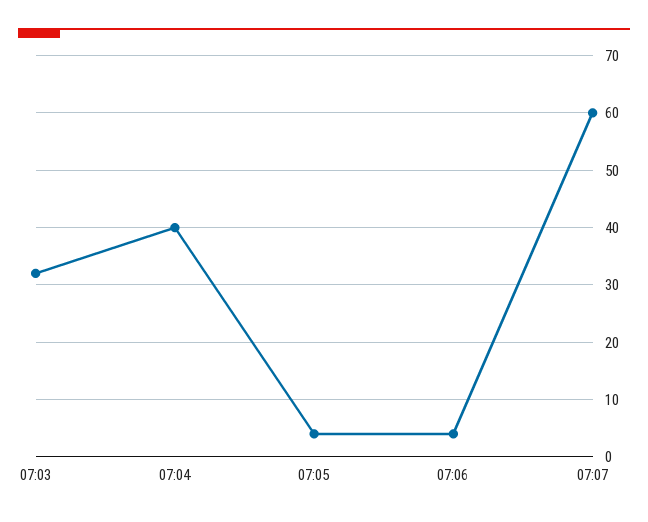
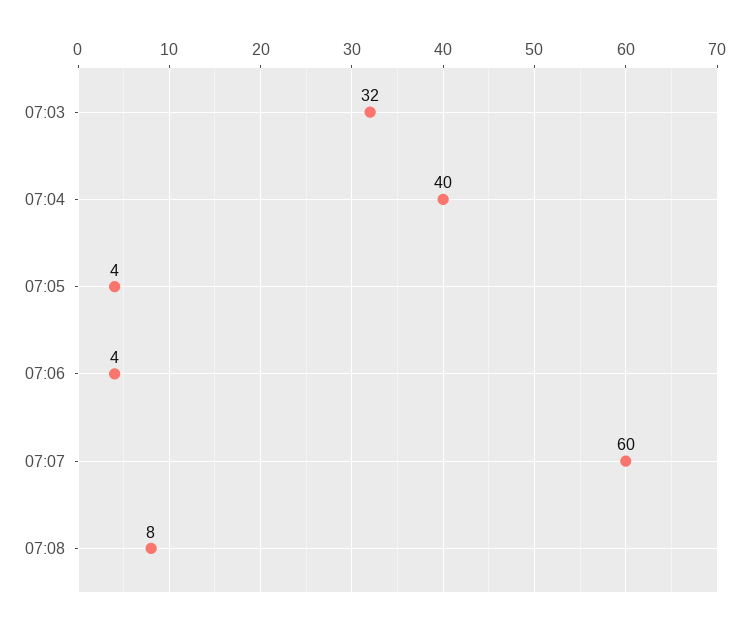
07:08: none -> 8

